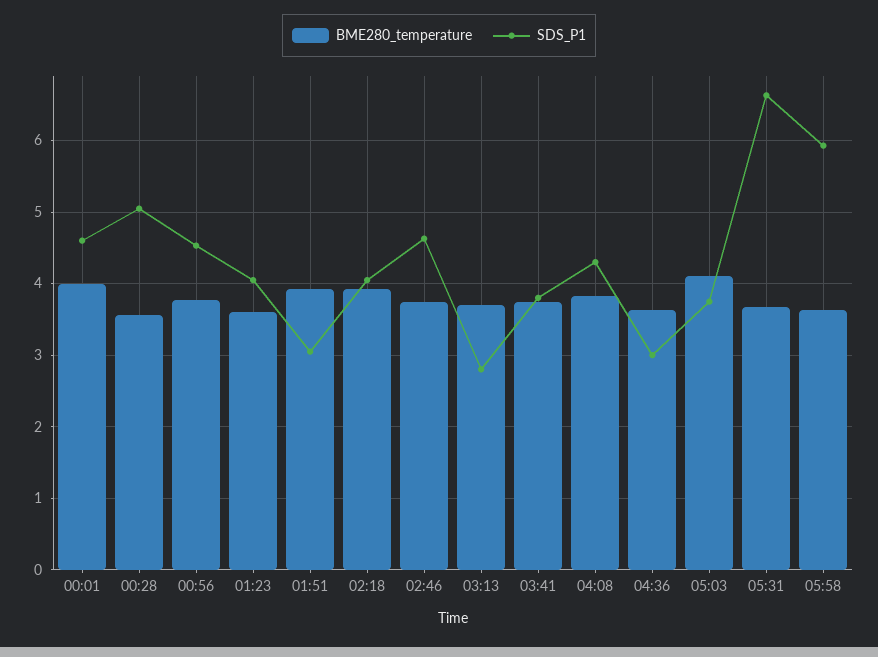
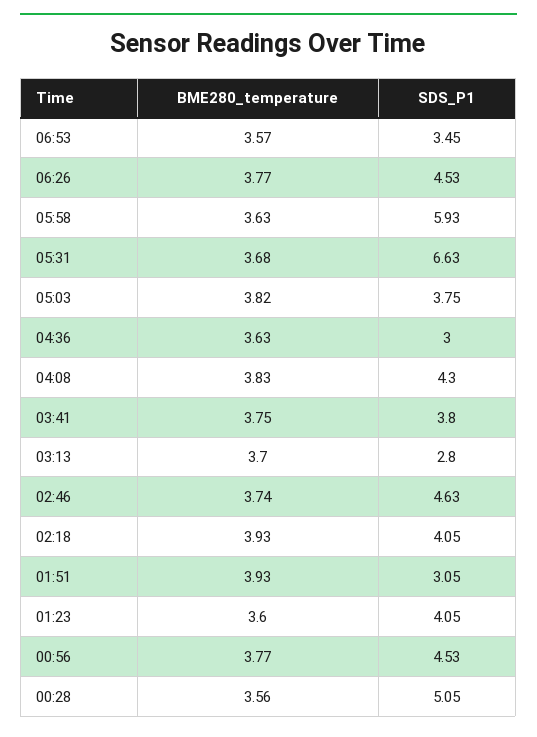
BME280_temperature, 00:01: 4 -> none
SDS_P1, 00:01: 4.6 -> none
BME280_temperature, 05:03: 4.1 -> 3.82
BME280_temperature, 06:53: none -> 3.57
SDS_P1, 06:53: none -> 3.45
BME280_temperature, 06:26: none -> 3.77
SDS_P1, 06:26: none -> 4.53

